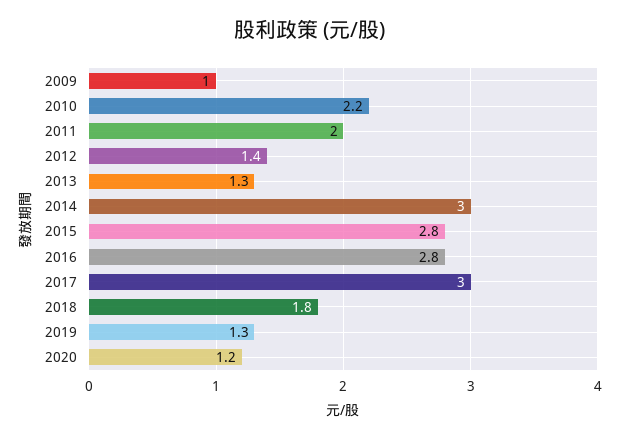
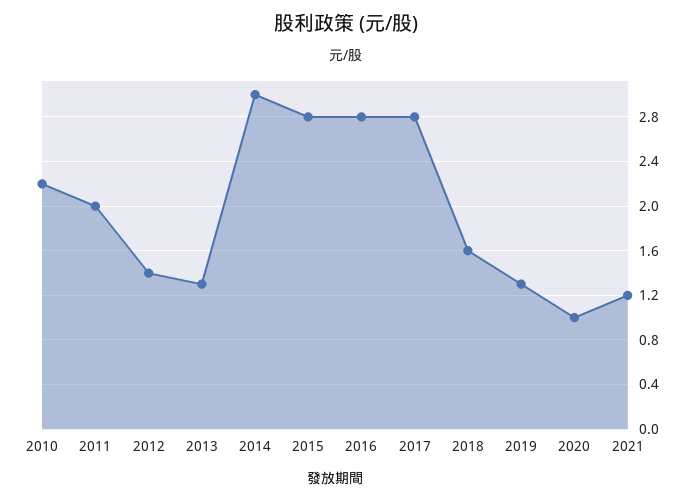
2009: 1 -> none
2017: 3 -> 2.8
2018: 1.8 -> 1.6
2020: 1.2 -> 1
2021: none -> 1.2

